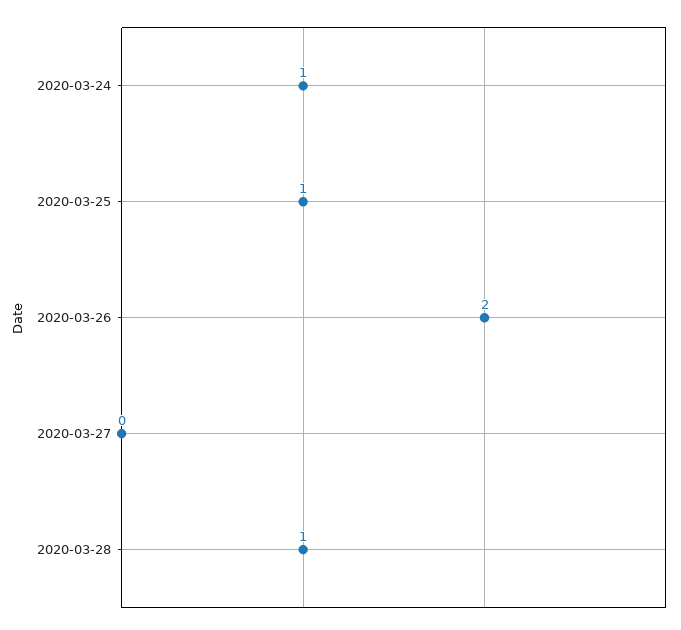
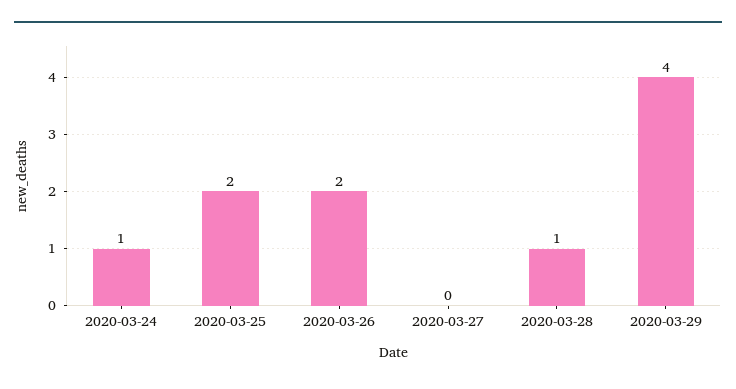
2020-03-25: 1 -> 2
2020-03-29: none -> 4

